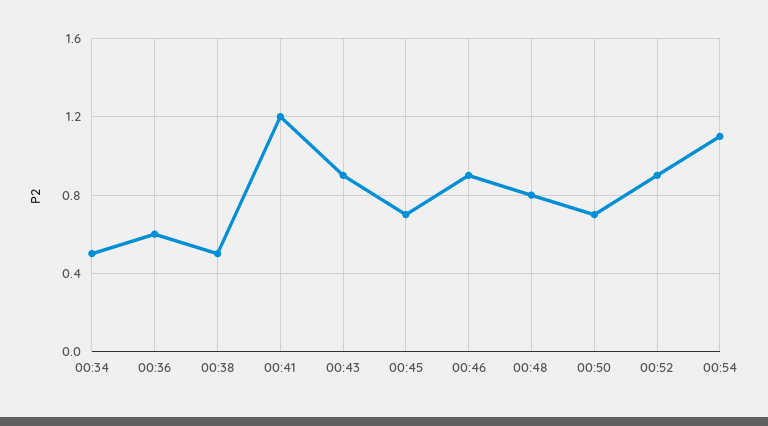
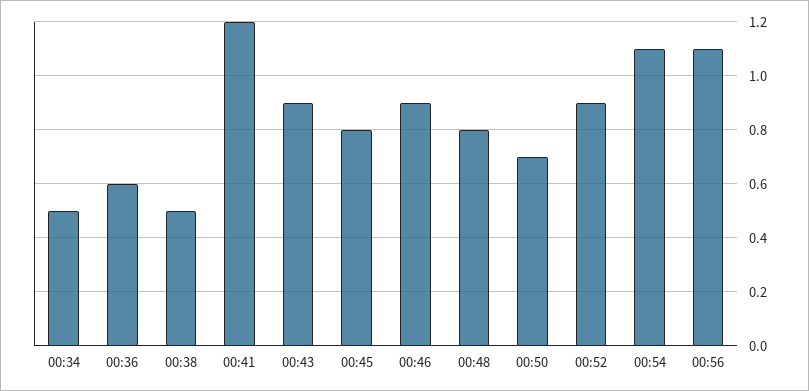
00:45: 0.7 -> 0.8
00:56: none -> 1.1

